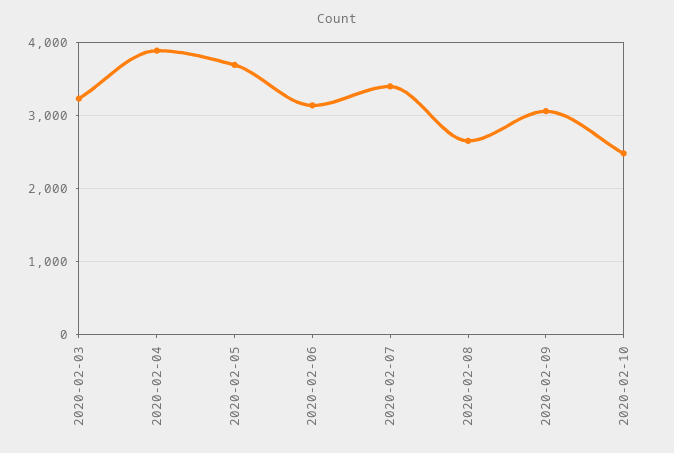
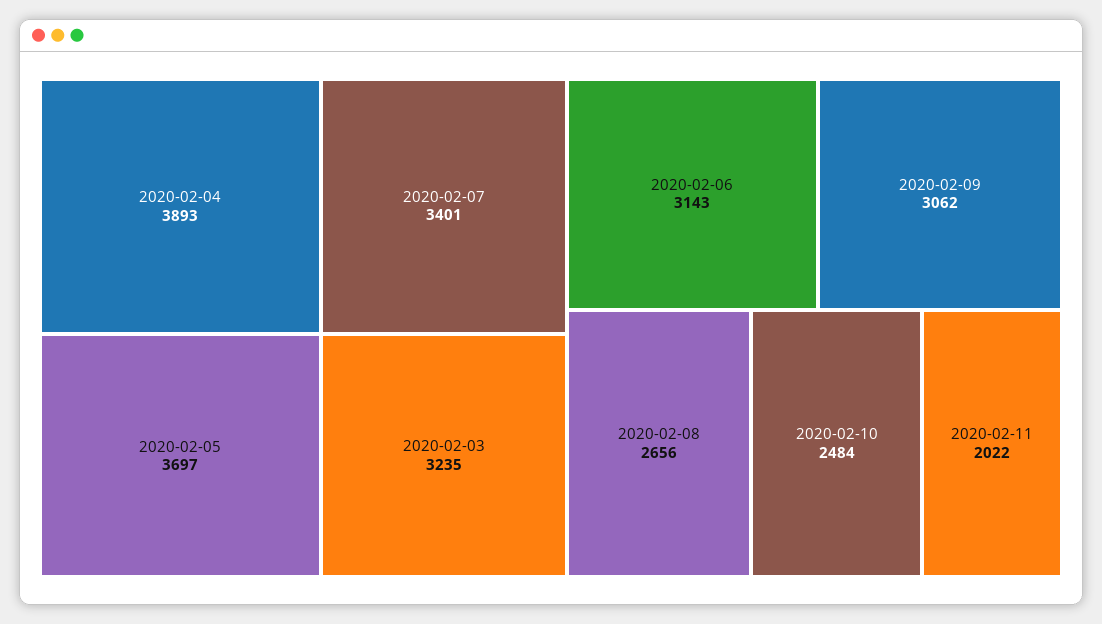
2020-02-11: none -> 2022

